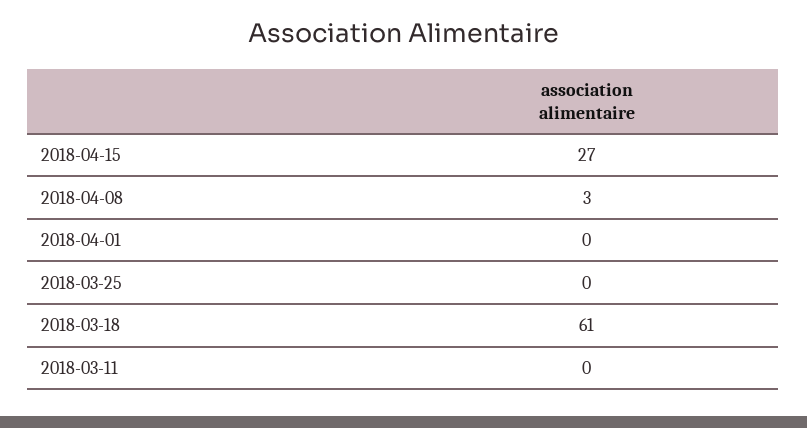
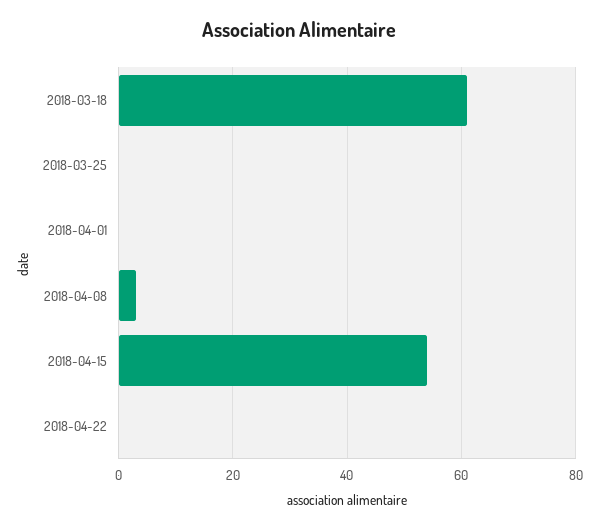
2018-04-15: 27 -> 55
2018-03-11: 0 -> none
2018-04-22: none -> 0

